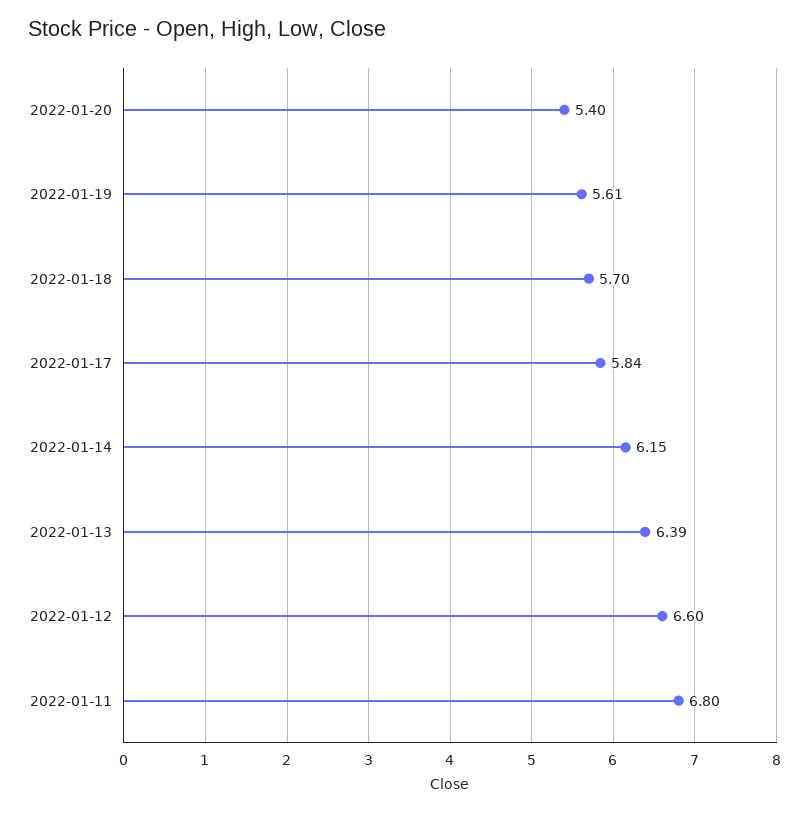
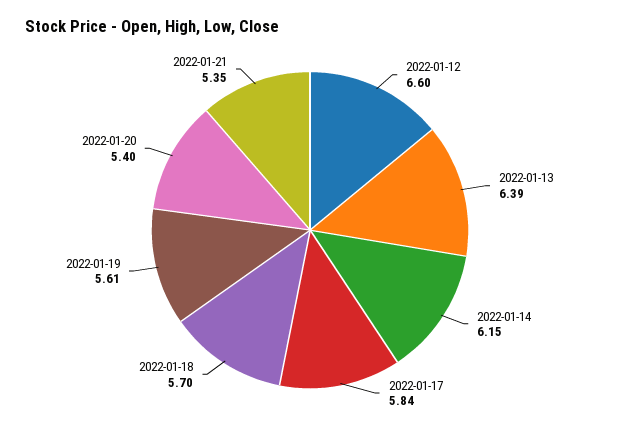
2022-01-11: 6.8 -> none
2022-01-21: none -> 5.35

